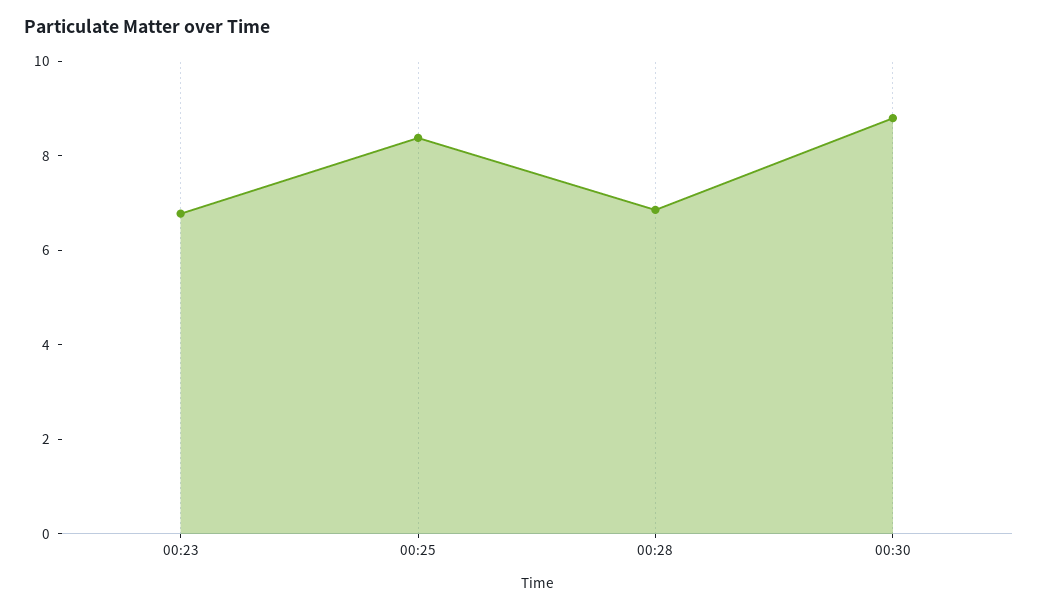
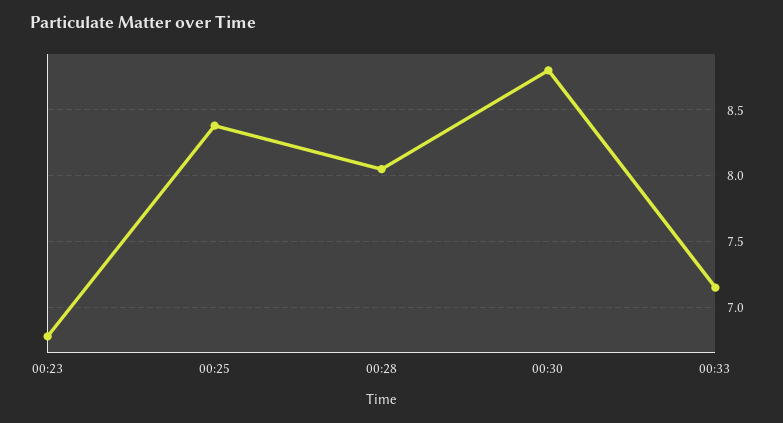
00:28: 7 -> 8.05
00:33: none -> 7.15

